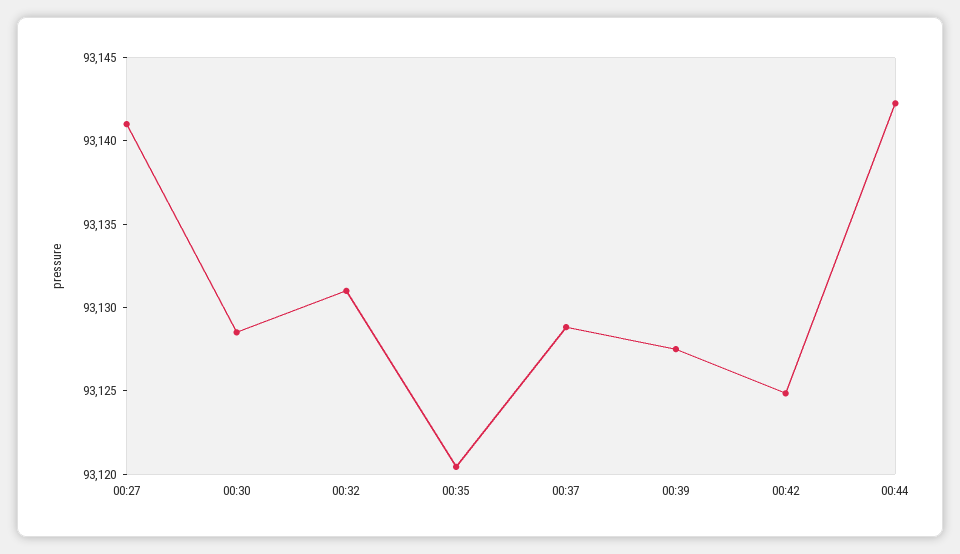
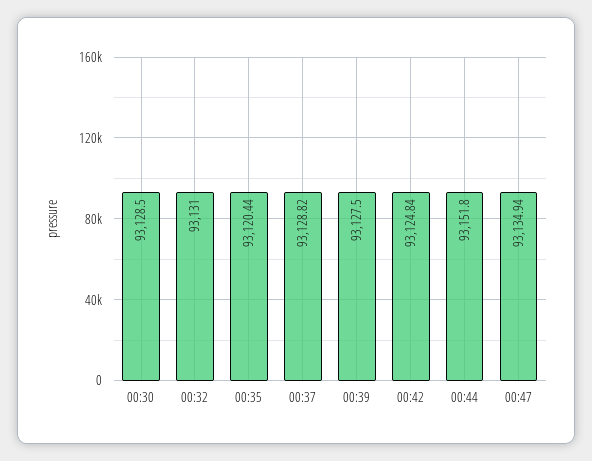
00:27: 93141 -> none
00:44: 93142 -> 93151.8
00:47: none -> 93134.94

